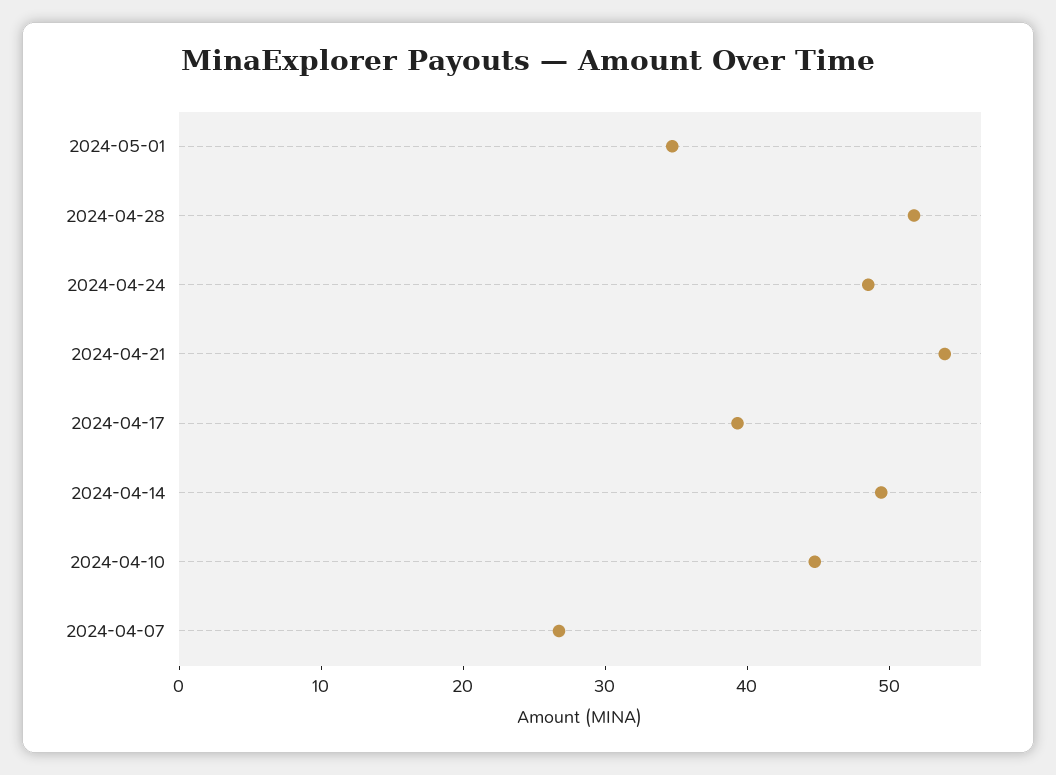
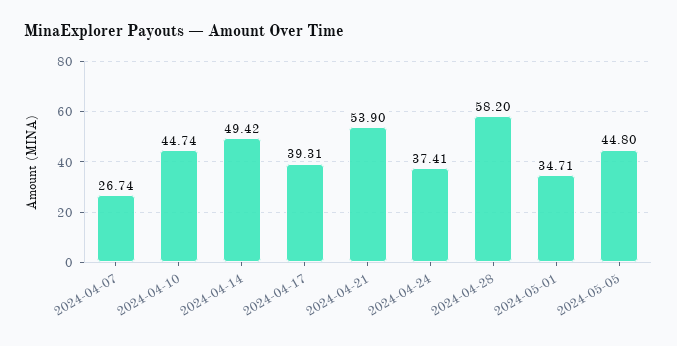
2024-04-28: 52 -> 58.2
2024-04-24: 48 -> 37.41
2024-05-05: none -> 44.8

